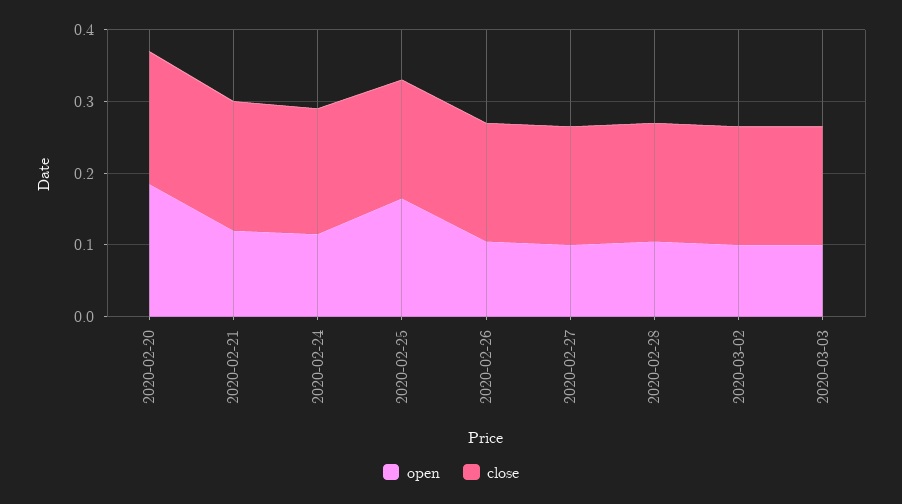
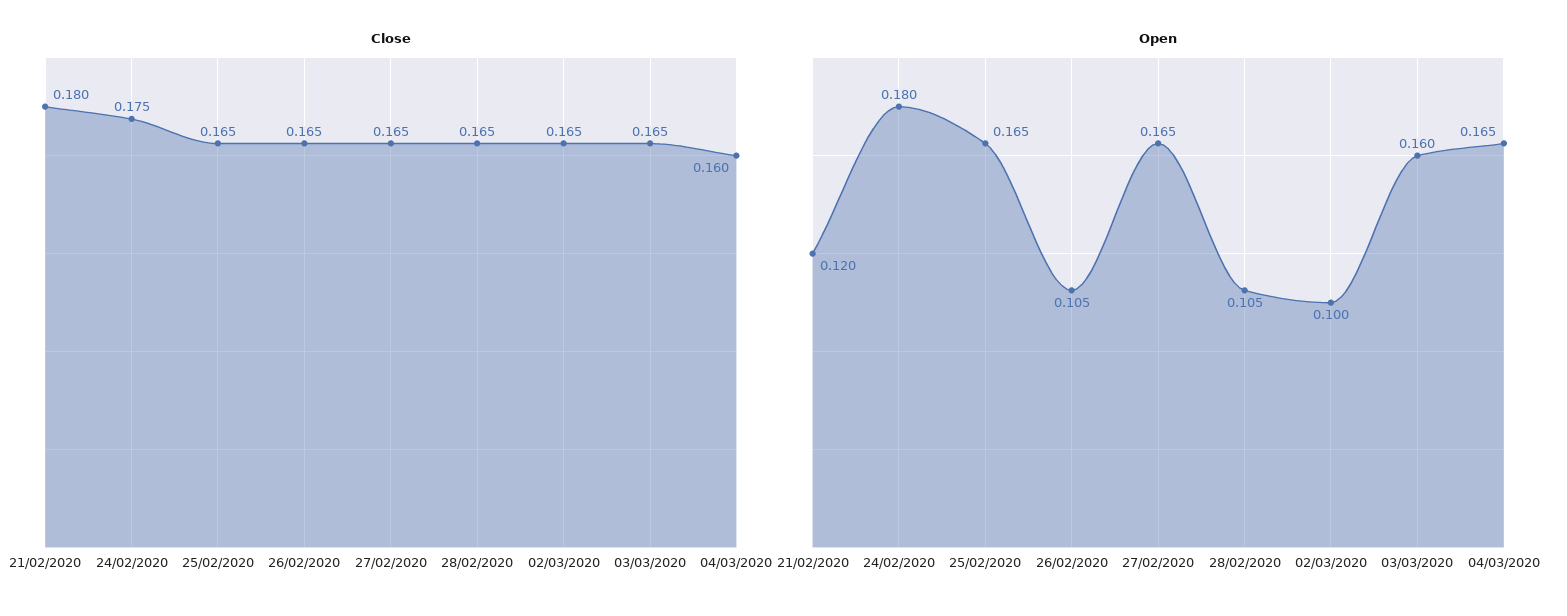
open, 2020-02-20: 0.18 -> none
close, 2020-02-20: 0.18 -> none
open, 2020-02-24: 0.12 -> 0.18
open, 2020-02-27: 0.1 -> 0.165
open, 2020-03-03: 0.1 -> 0.16
close, 04/03/2020: none -> 0.16
open, 04/03/2020: none -> 0.165

